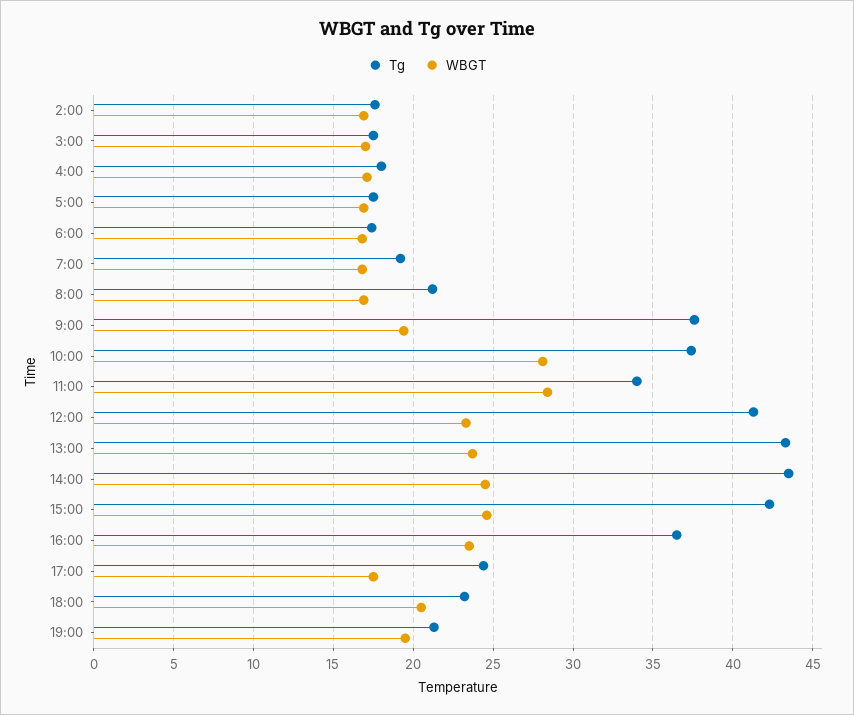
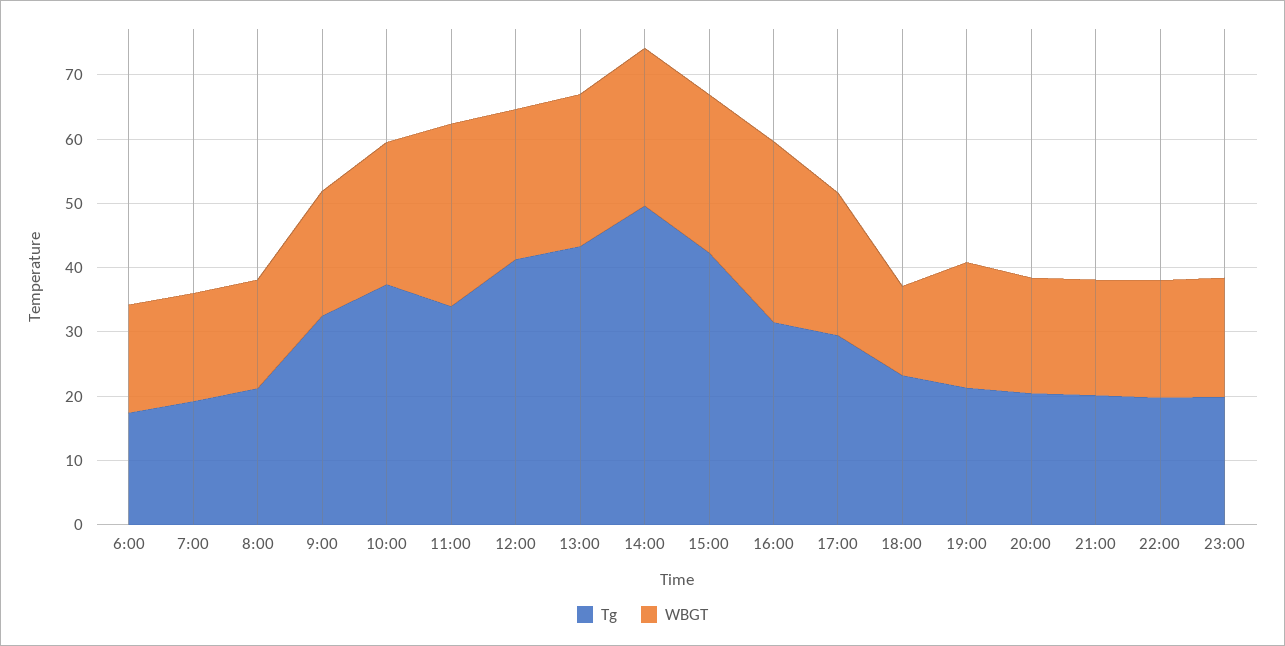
Tg, 2:00: 17.5 -> none
WBGT, 2:00: 17 -> none
Tg, 3:00: 17.5 -> none
WBGT, 3:00: 17 -> none
Tg, 4:00: 18 -> none
WBGT, 4:00: 17 -> none
Tg, 5:00: 17.5 -> none
WBGT, 5:00: 17 -> none
Tg, 9:00: 37.5 -> 32
WBGT, 10:00: 28 -> 22
Tg, 14:00: 43.5 -> 50
Tg, 16:00: 36.5 -> 32
WBGT, 16:00: 23.5 -> 28
Tg, 17:00: 24.5 -> 30
WBGT, 17:00: 17.5 -> 22
WBGT, 18:00: 20.5 -> 14
Tg, 20:00: none -> 20
WBGT, 20:00: none -> 18
Tg, 21:00: none -> 20
WBGT, 21:00: none -> 18
Tg, 22:00: none -> 20
WBGT, 22:00: none -> 18
Tg, 23:00: none -> 20
WBGT, 23:00: none -> 18

